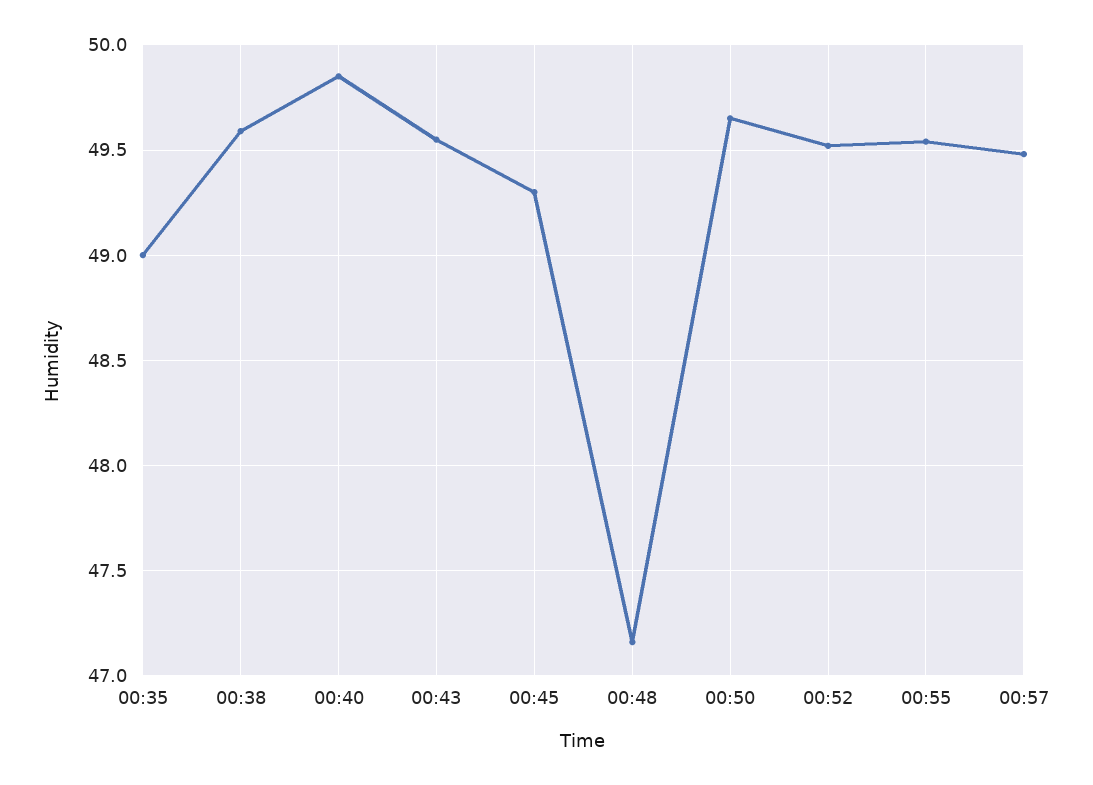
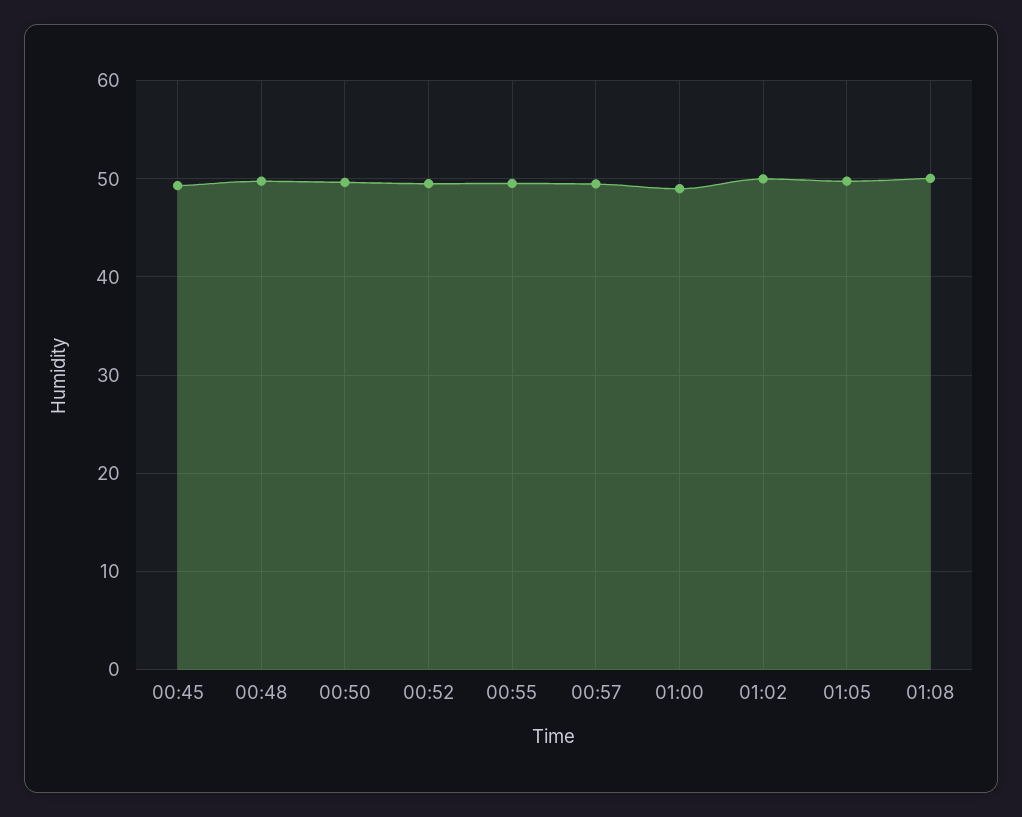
00:35: 49 -> none
00:38: 49.6 -> none
00:40: 49.85 -> none
00:43: 49.55 -> none
00:48: 47.15 -> 50
01:00: none -> 49
01:02: none -> 50
01:05: none -> 50
01:08: none -> 50

